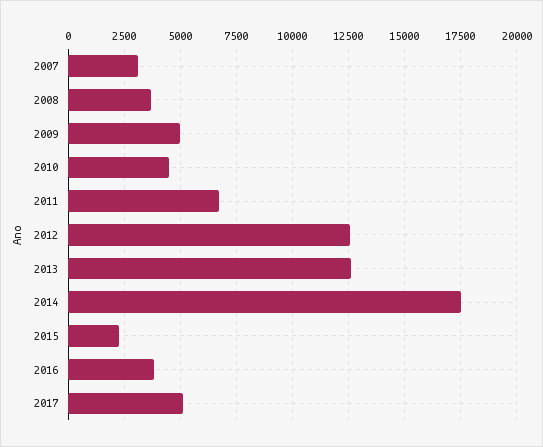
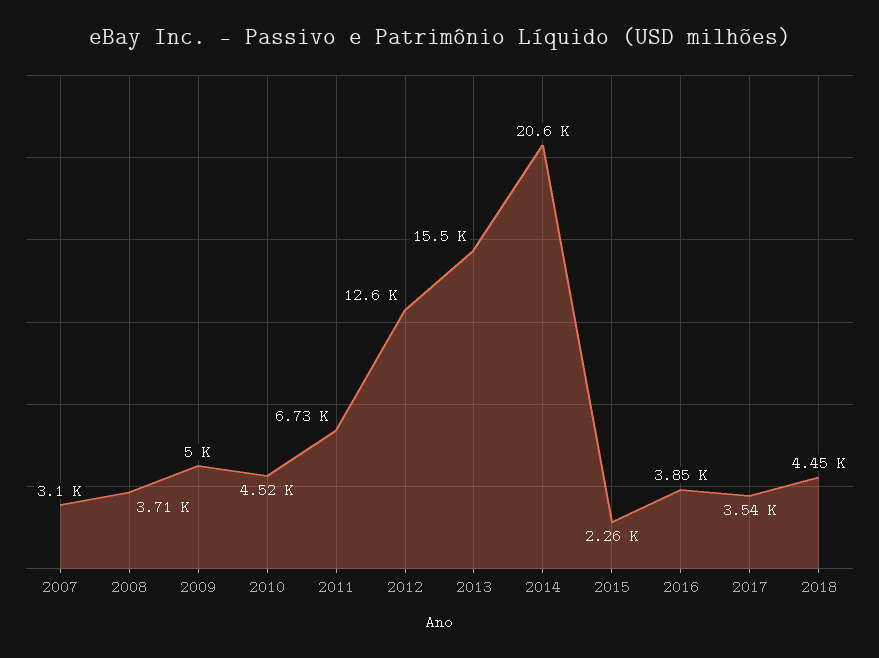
2013: 12500 -> 15500
2014: 17500 -> 20600
2017: 5000 -> 3540
2018: none -> 4450

